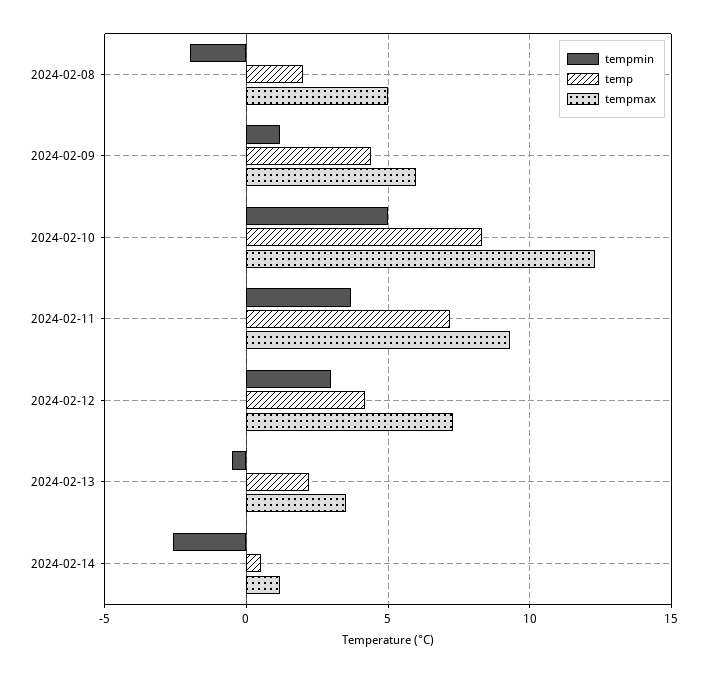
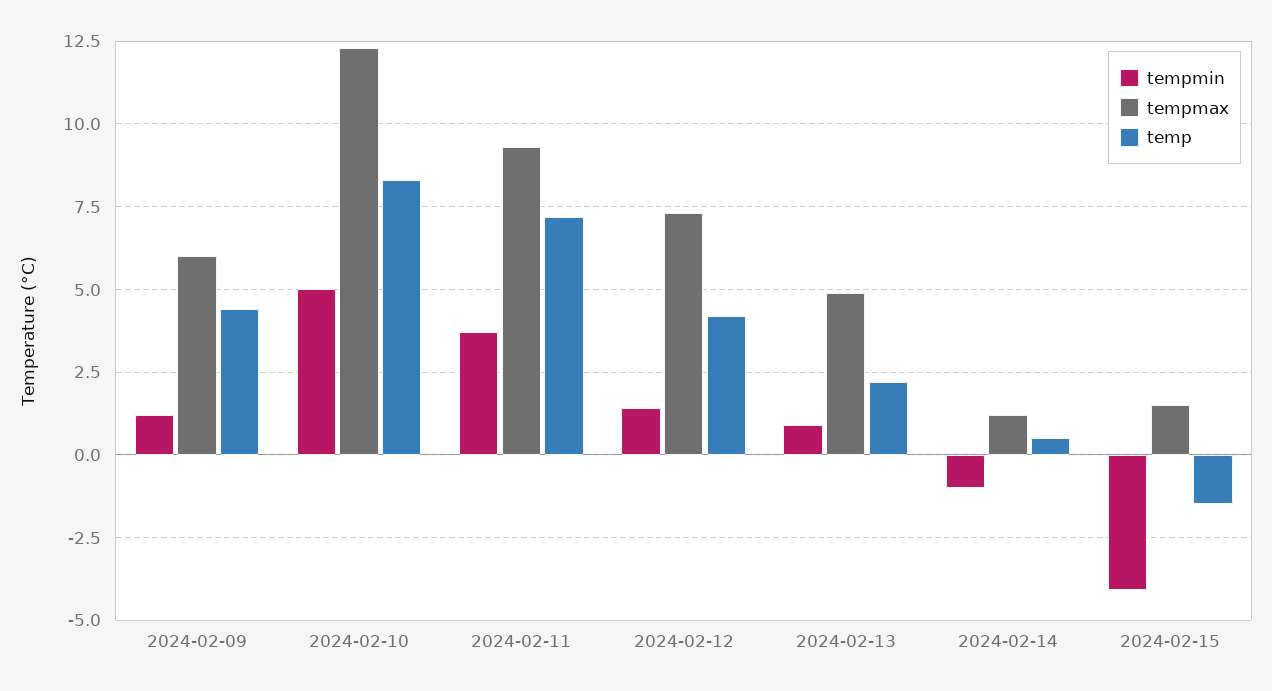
tempmin, 2024-02-08: -2 -> none
temp, 2024-02-08: 2 -> none
tempmax, 2024-02-08: 5 -> none
tempmin, 2024-02-12: 3 -> 1.5
tempmin, 2024-02-13: -0.5 -> 1
tempmax, 2024-02-13: 3.5 -> 5
tempmin, 2024-02-14: -2.5 -> -1
tempmin, 2024-02-15: none -> -4
tempmax, 2024-02-15: none -> 1.5
temp, 2024-02-15: none -> -1.5

